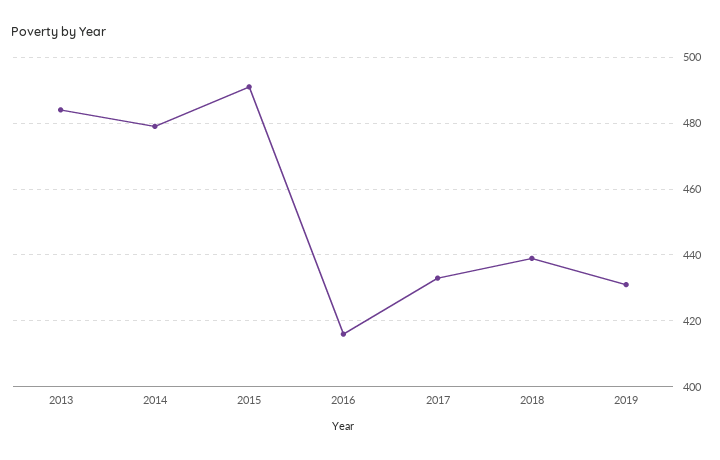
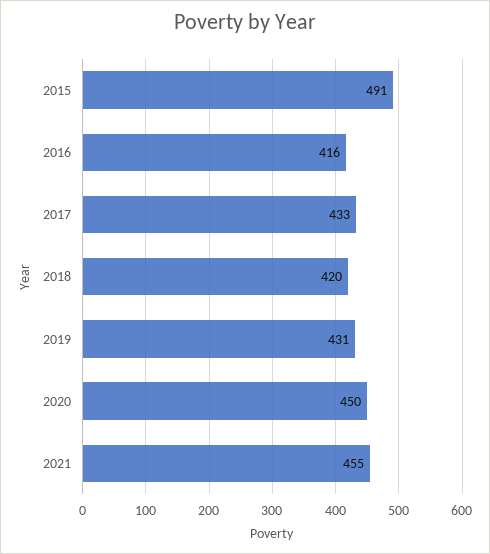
2013: 485 -> none
2014: 480 -> none
2018: 440 -> 420
2020: none -> 450
2021: none -> 455

